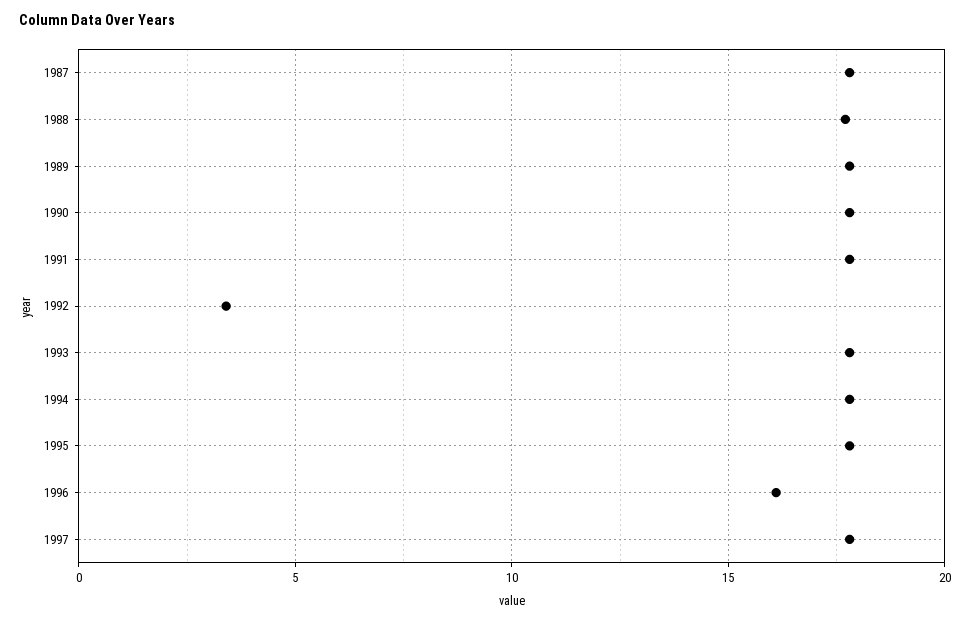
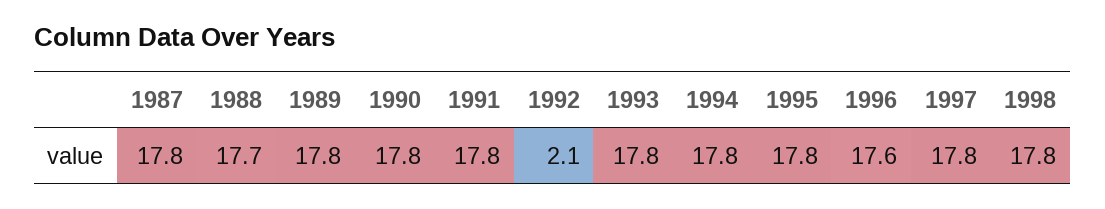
1992: 3.5 -> 2.1
1996: 16 -> 17.6
1998: none -> 17.8

